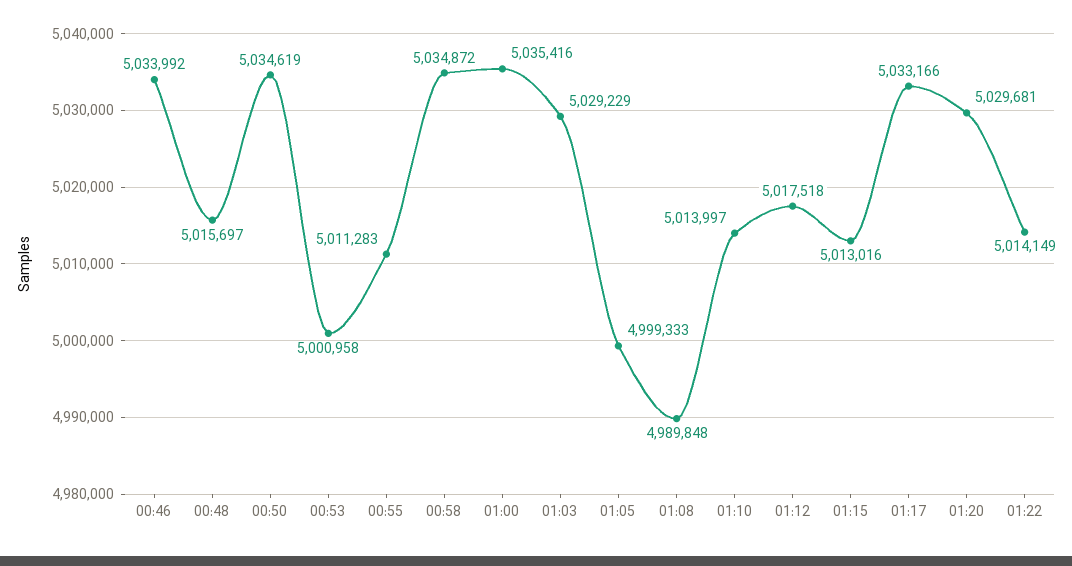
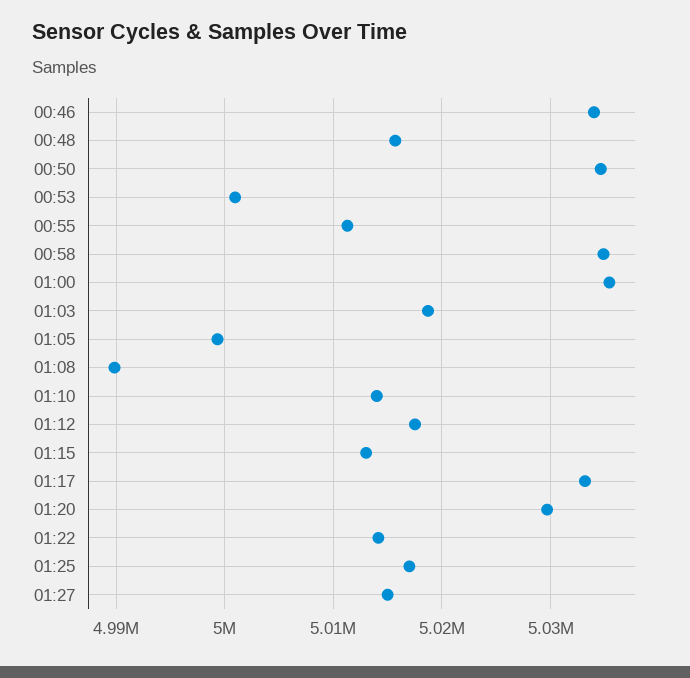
01:03: 5029229 -> 5019000
01:25: none -> 5017000
01:27: none -> 5015000

